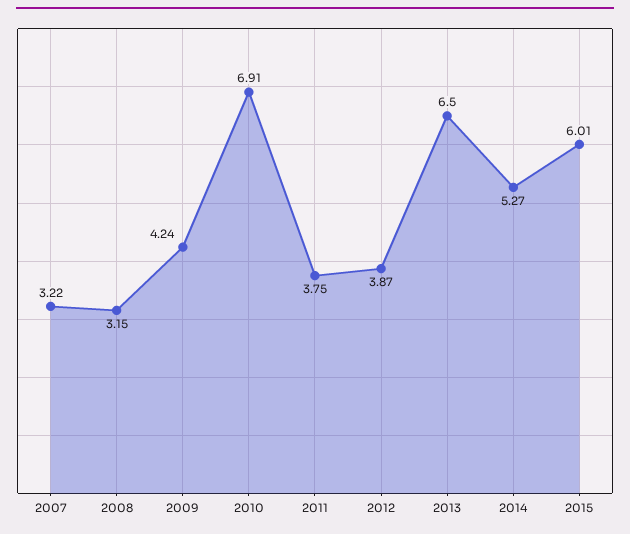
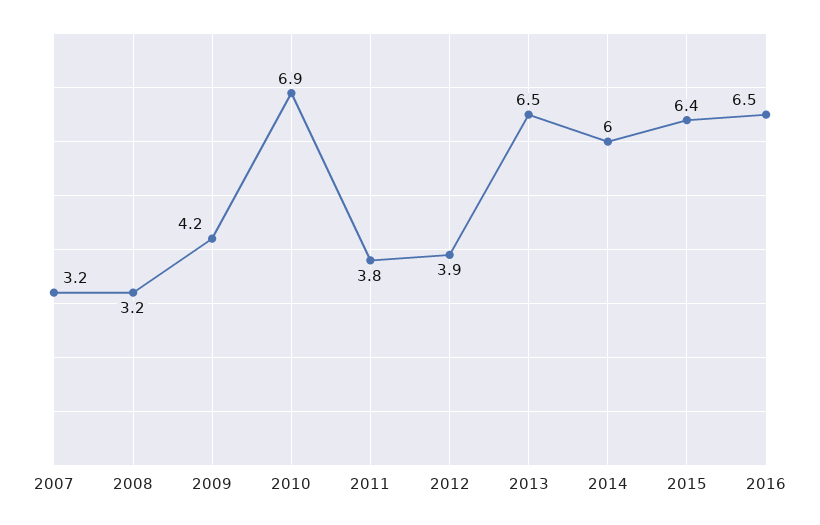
2014: 5.27 -> 6
2015: 6.01 -> 6.4
2016: none -> 6.5

